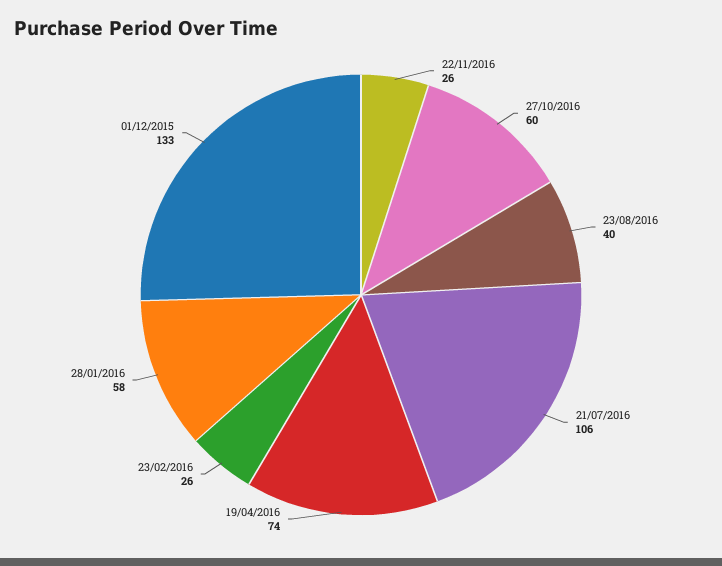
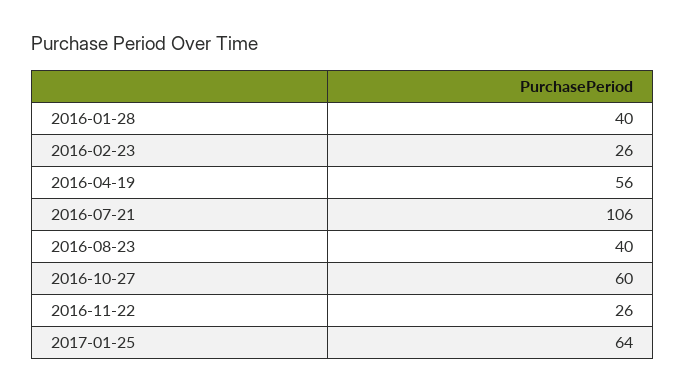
19/04/2016: 74 -> 56
28/01/2016: 58 -> 40
01/12/2015: 133 -> none
2017-01-25: none -> 64

